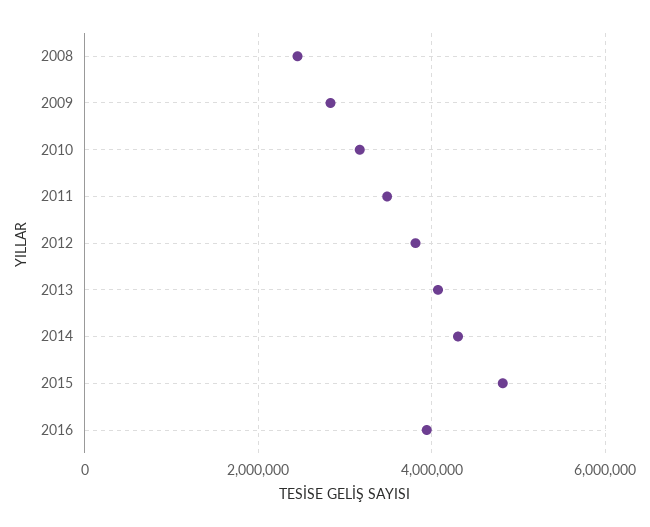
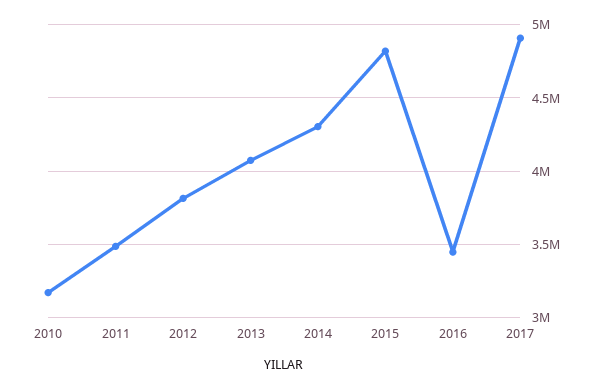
2008: 2400000 -> none
2009: 2800000 -> none
2016: 4000000 -> 3450000
2017: none -> 4900000

